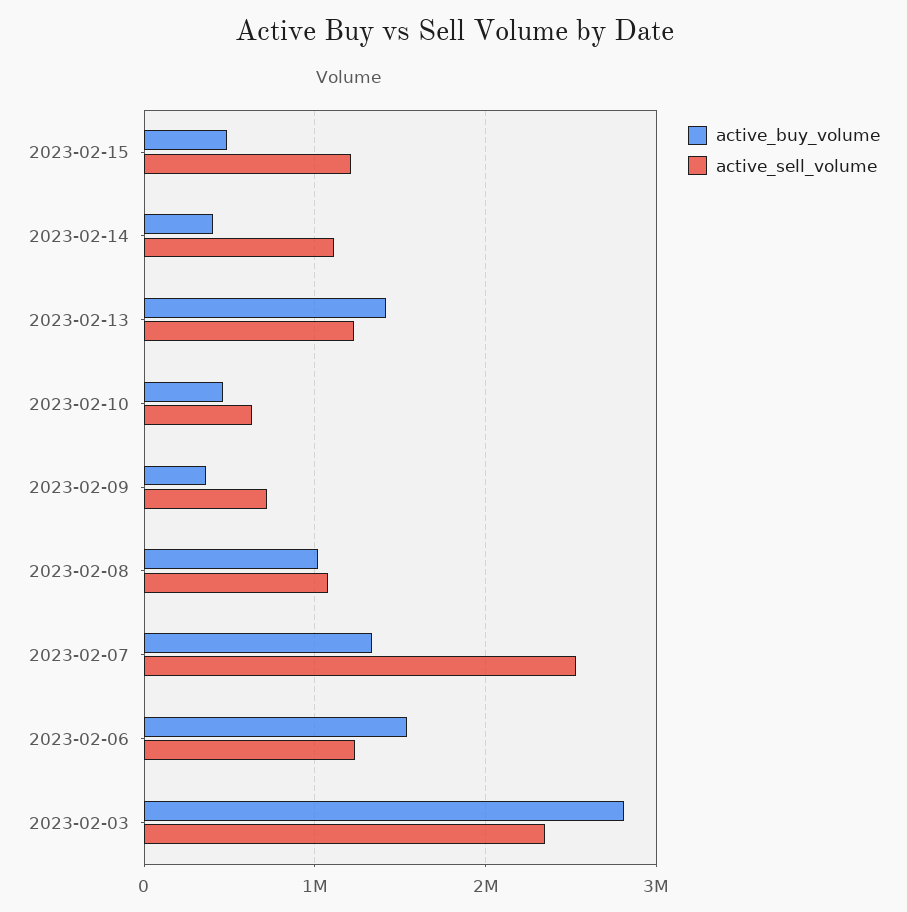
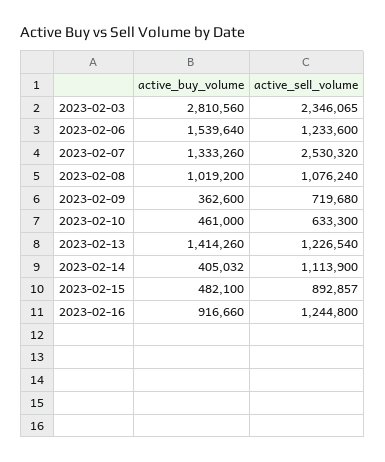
active_sell_volume, 2023-02-15: 1200000 -> 892857
active_buy_volume, 2023-02-16: none -> 916660
active_sell_volume, 2023-02-16: none -> 1244800

